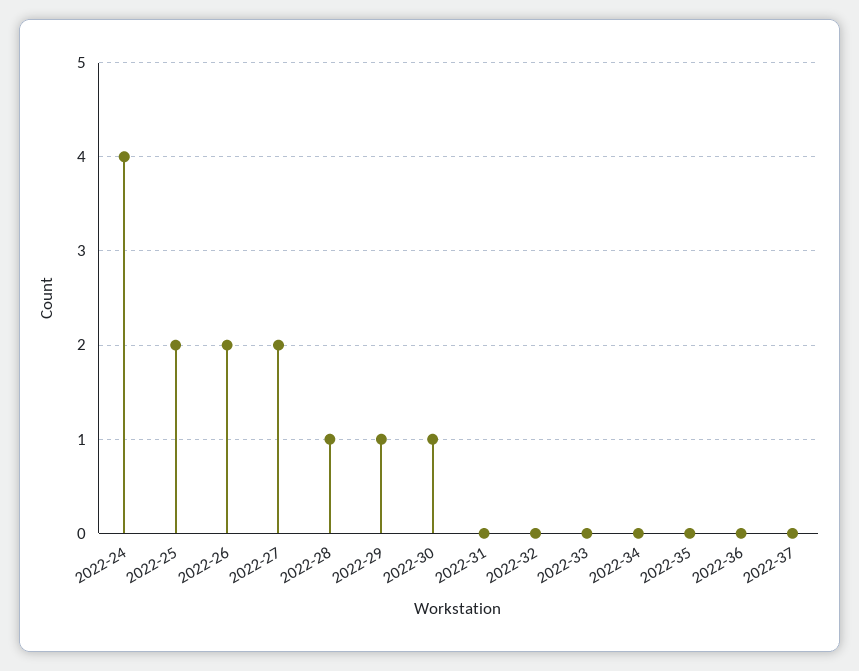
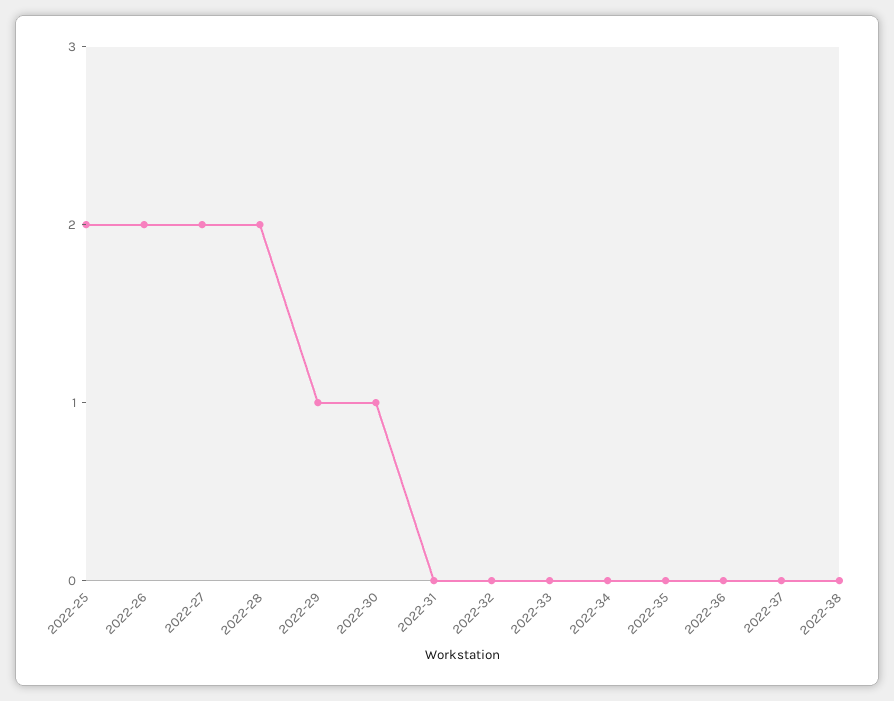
2022-24: 4 -> none
2022-28: 1 -> 2
2022-38: none -> 0

